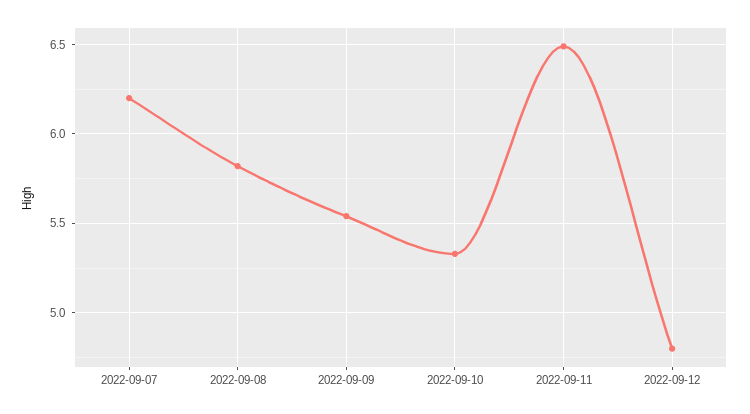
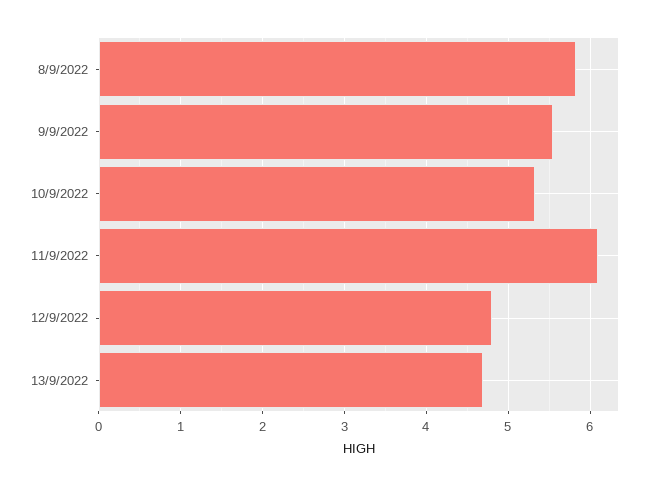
2022-09-07: 6.2 -> none
2022-09-11: 6.5 -> 6.1
13/9/2022: none -> 4.7

